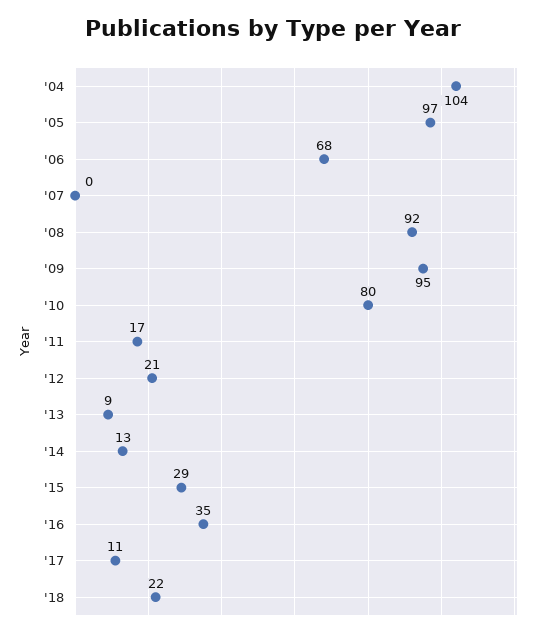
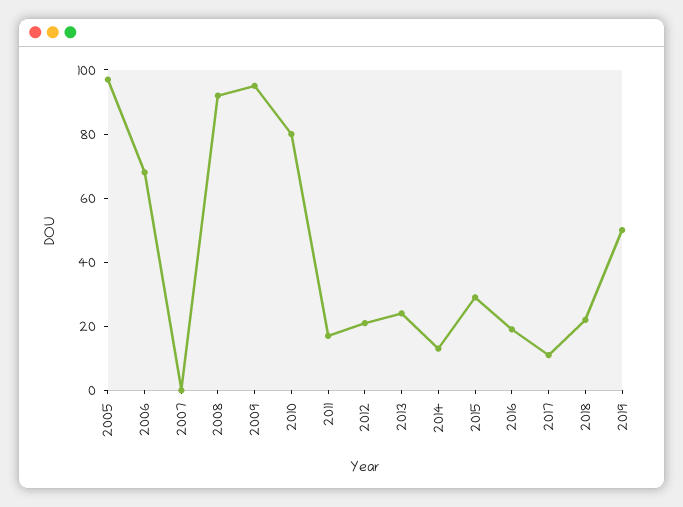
'04: 104 -> none
'13: 9 -> 25
'16: 35 -> 20
2019: none -> 50

